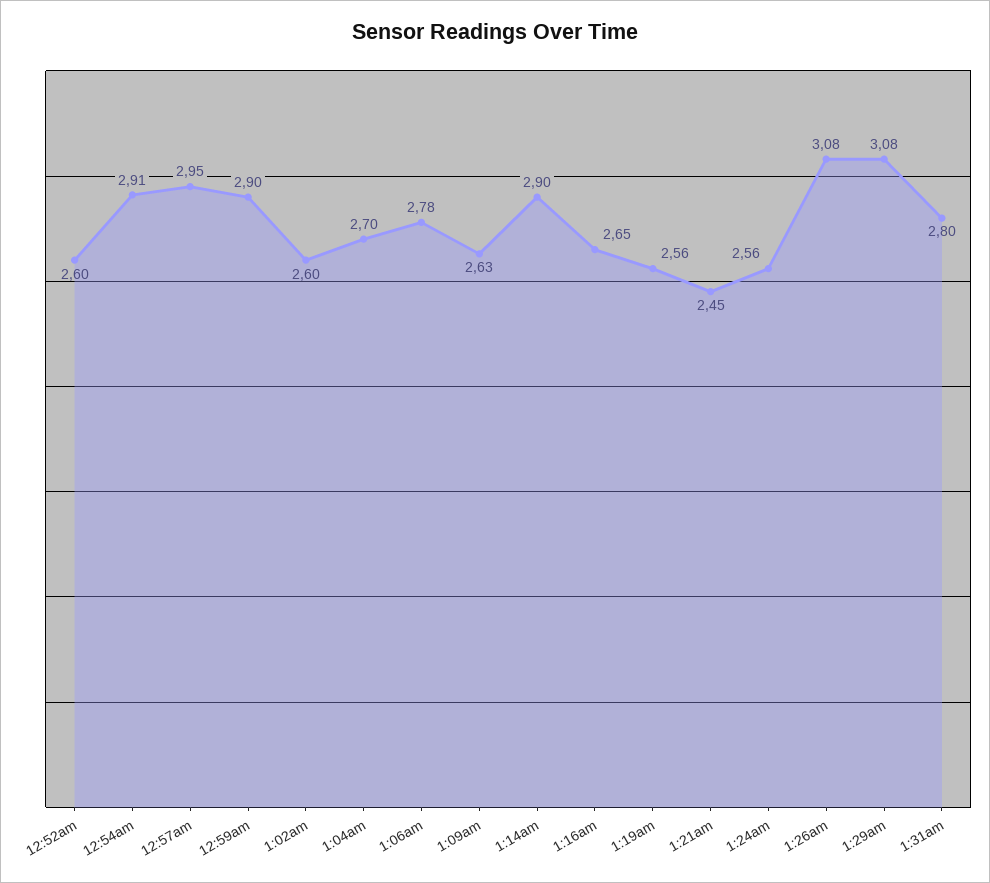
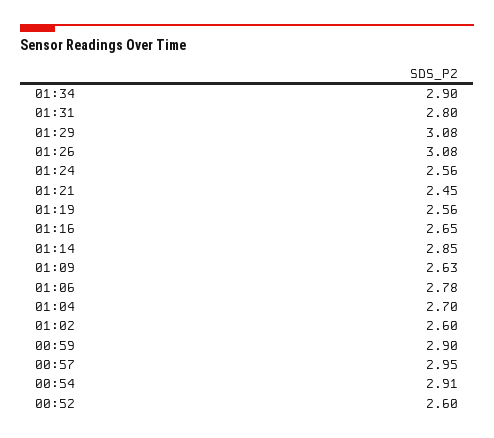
1:14am: 2.9 -> 2.85
01:34: none -> 2.9

